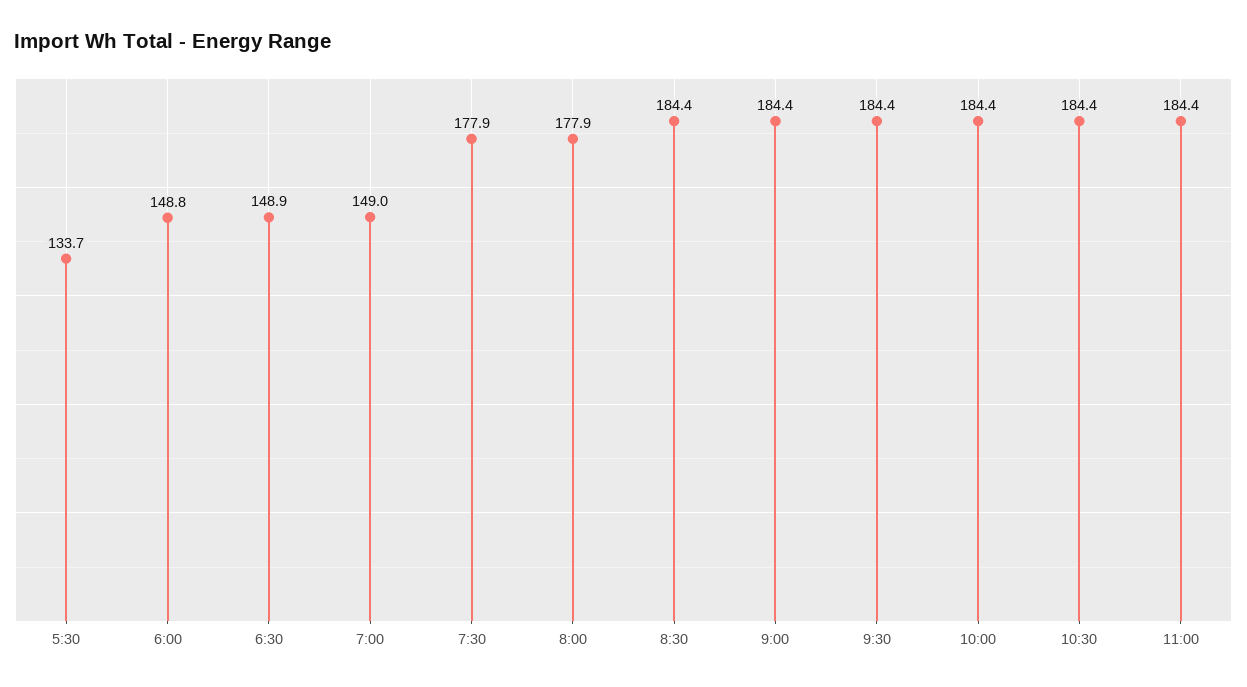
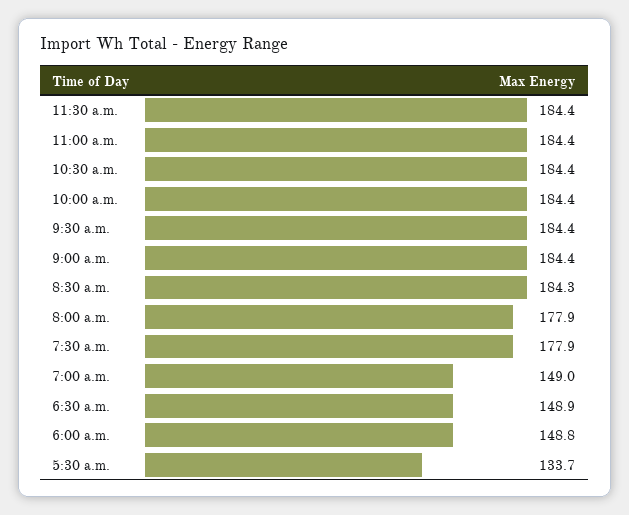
8:30: 184.4 -> 184.3
11:30 a.m.: none -> 184.4

